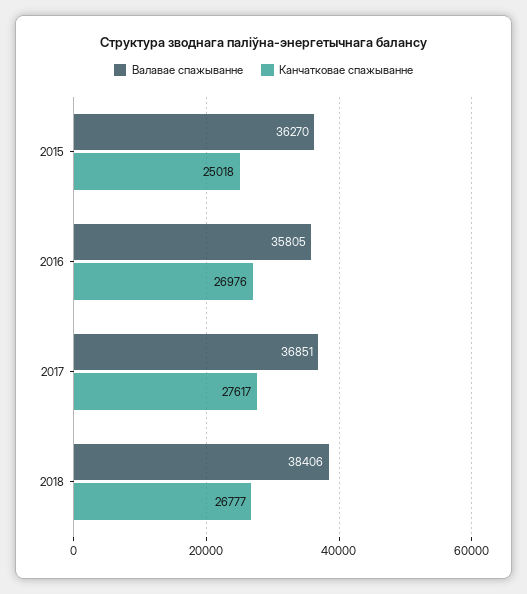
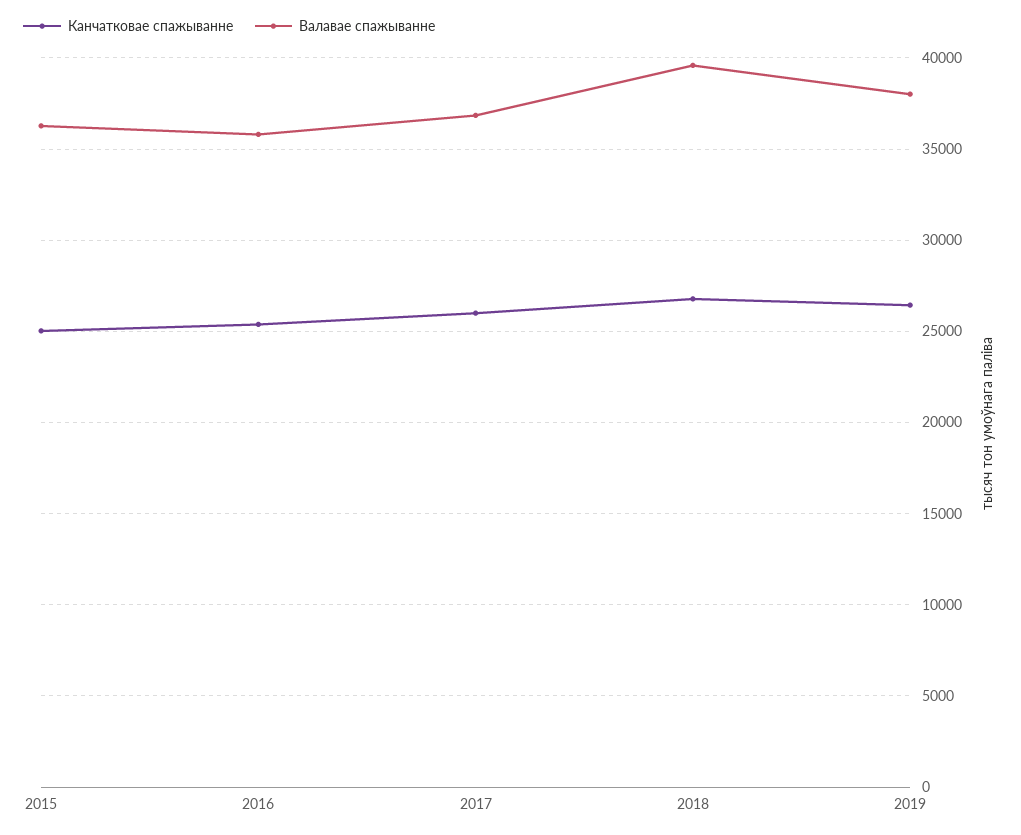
Канчатковае спажыванне, 2016: 26976 -> 25500
Канчатковае спажыванне, 2017: 27617 -> 26000
Валавае спажыванне, 2018: 38406 -> 39500
Канчатковае спажыванне, 2019: none -> 26500
Валавае спажыванне, 2019: none -> 38000

